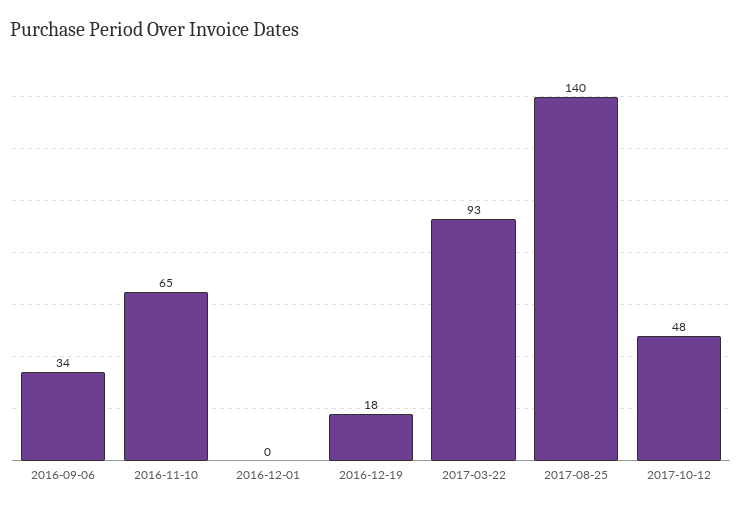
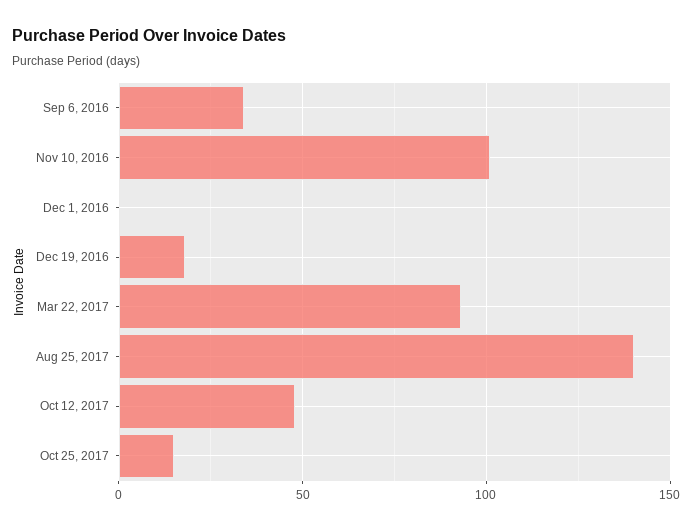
2016-11-10: 65 -> 100
Oct 25, 2017: none -> 15

